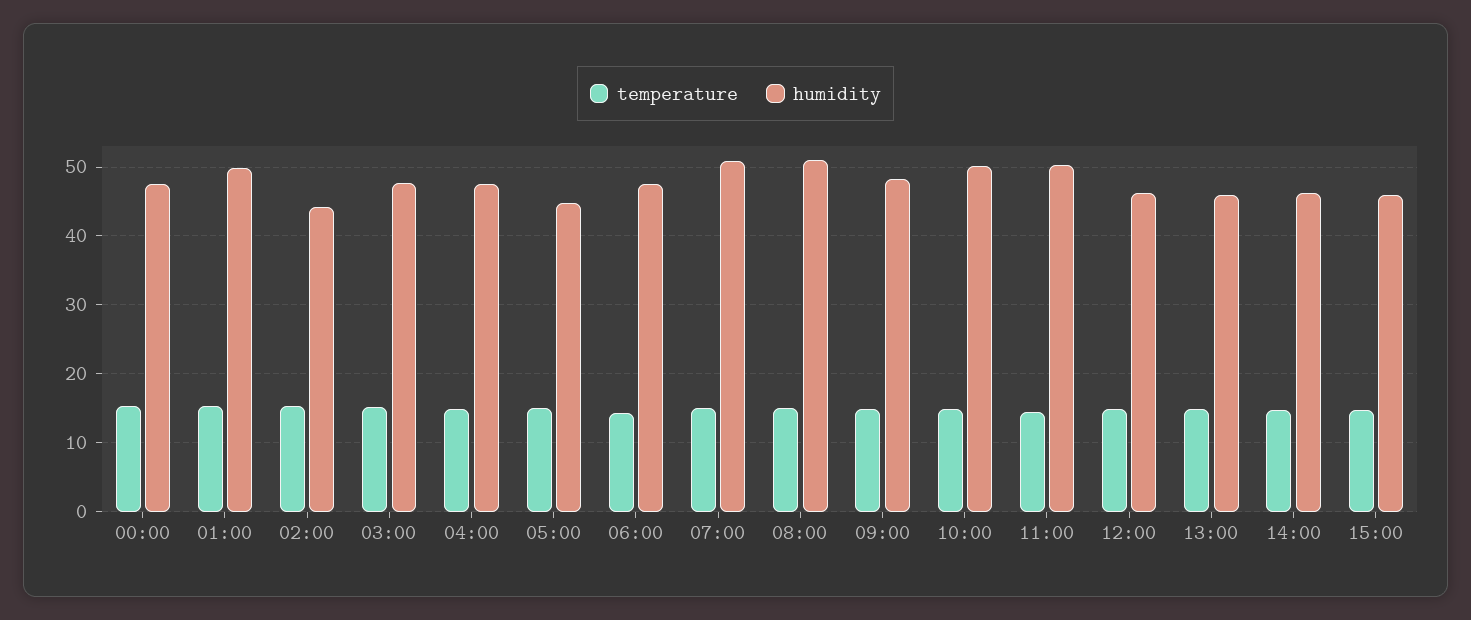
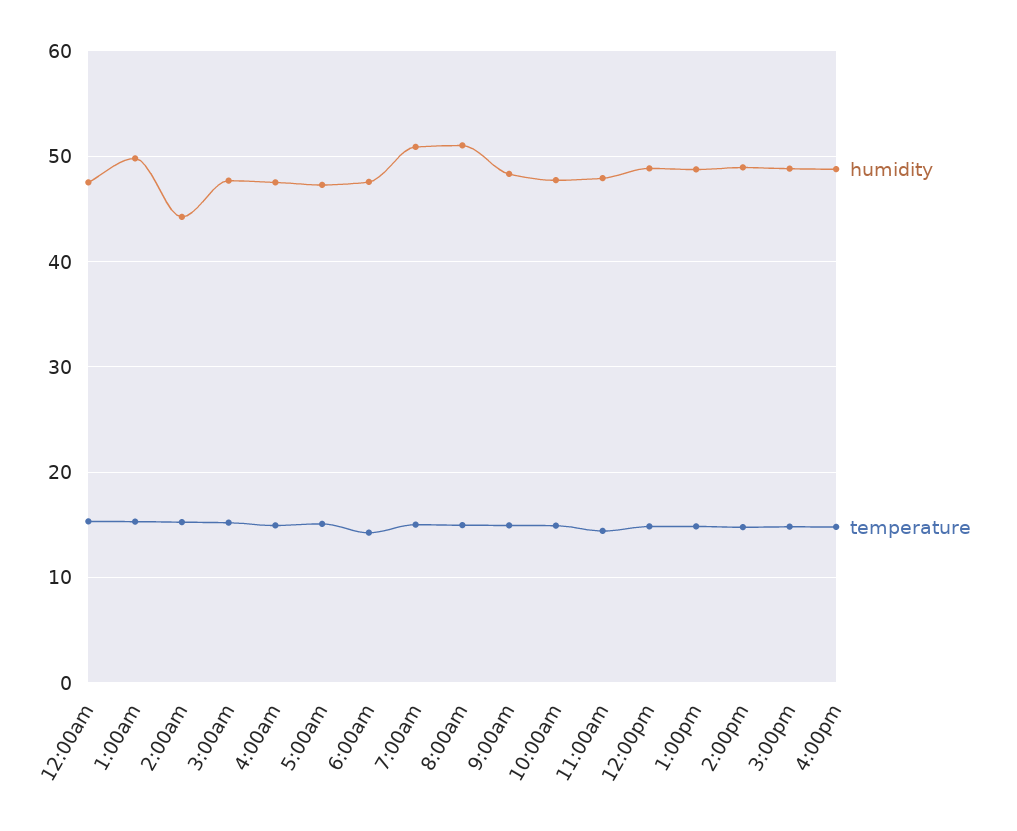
humidity, 05:00: 45 -> 47
humidity, 10:00: 50 -> 48
humidity, 11:00: 50 -> 48
humidity, 12:00: 46 -> 49
humidity, 13:00: 46 -> 49
humidity, 14:00: 46 -> 49
humidity, 15:00: 46 -> 49
humidity, 4:00pm: none -> 49
temperature, 4:00pm: none -> 15

